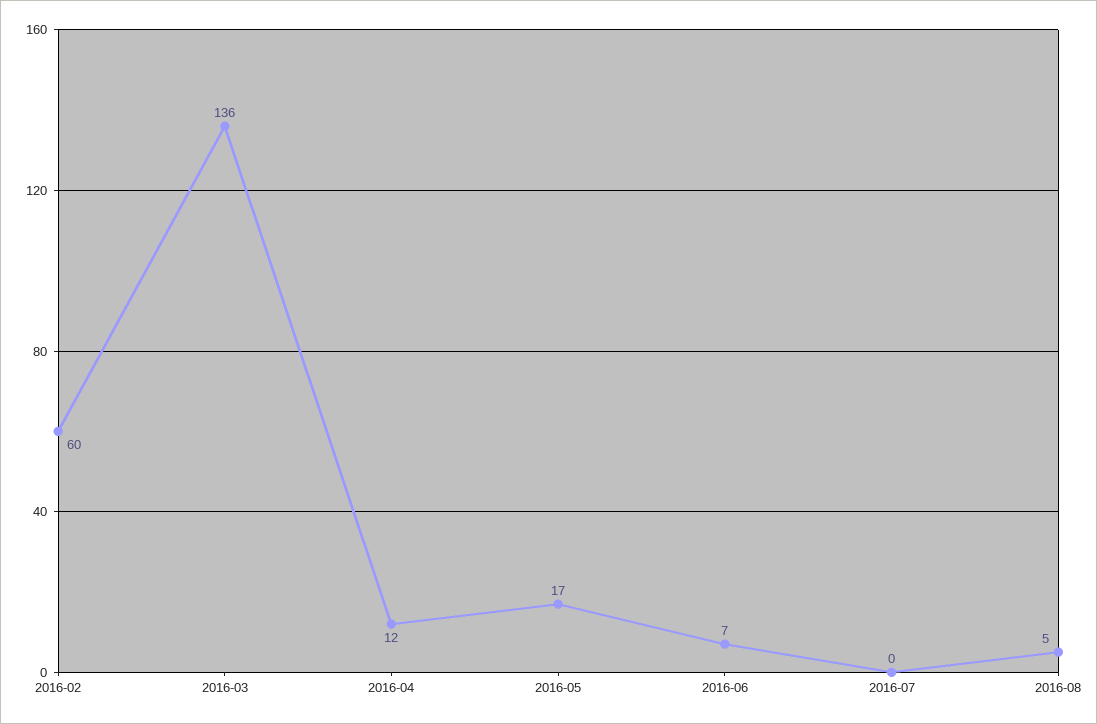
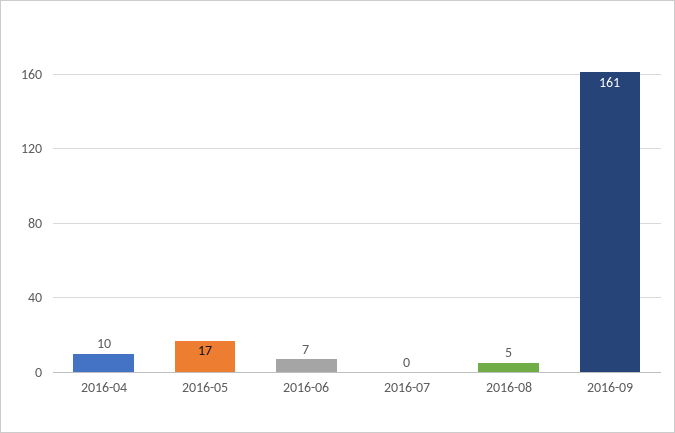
2016-02: 60 -> none
2016-03: 136 -> none
2016-04: 12 -> 10
2016-09: none -> 161

